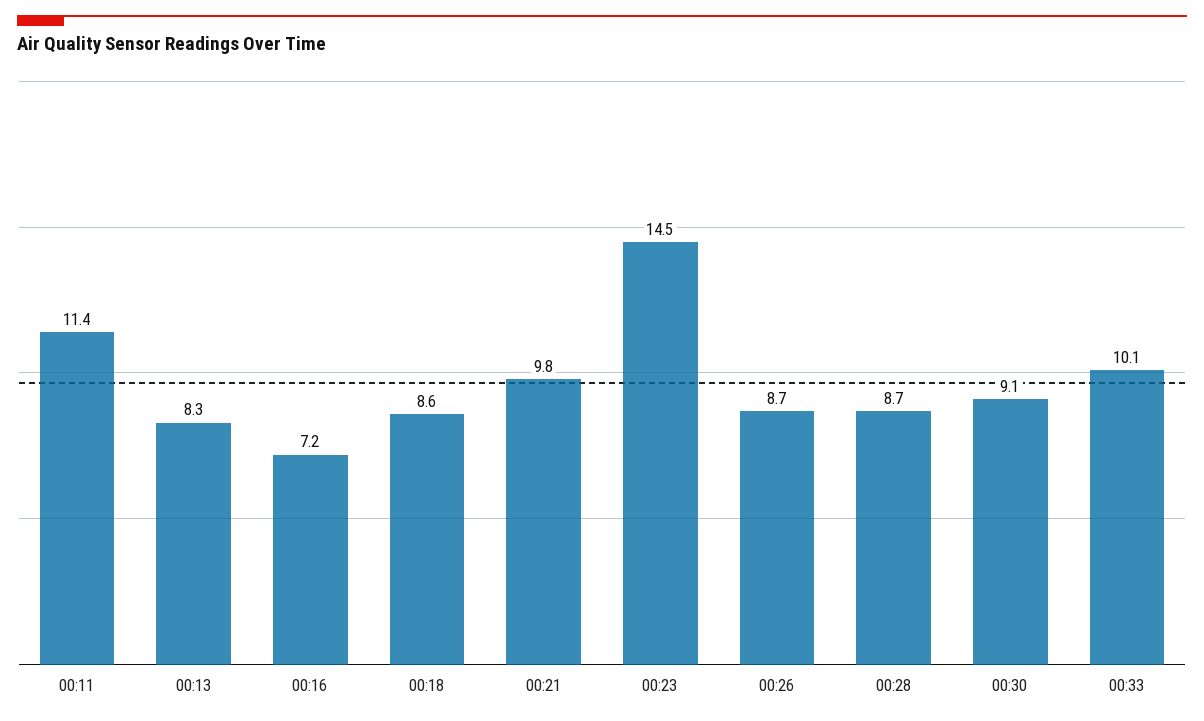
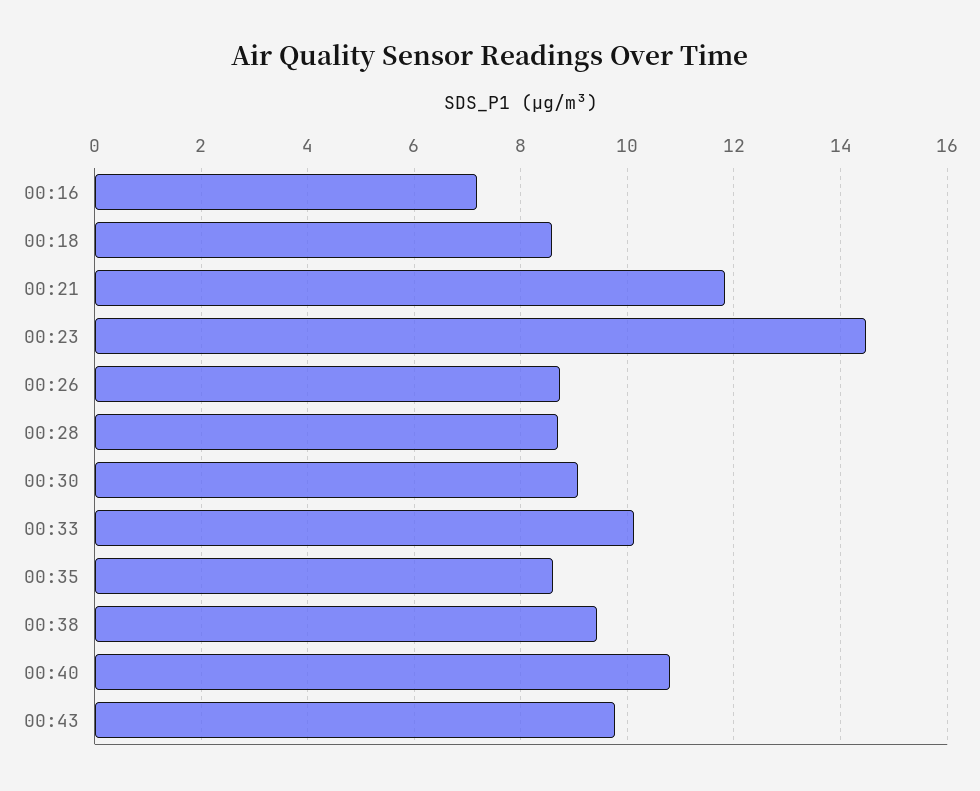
00:11: 11.4 -> none
00:13: 8.3 -> none
00:21: 9.8 -> 11.8
00:35: none -> 8.6
00:38: none -> 9.4
00:40: none -> 10.8
00:43: none -> 9.8

